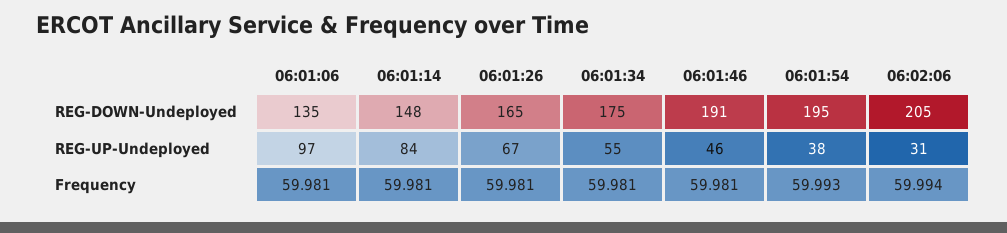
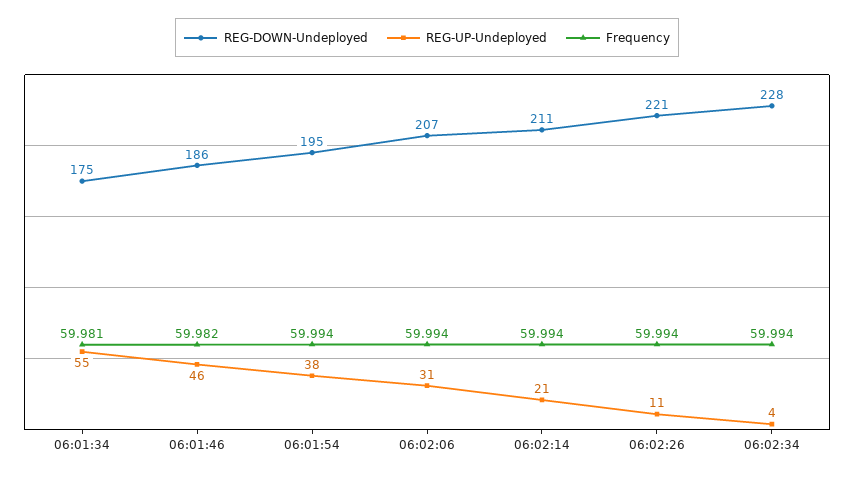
REG-DOWN-Undeployed, 06:01:06: 135 -> none
REG-DOWN-Undeployed, 06:01:14: 148 -> none
REG-DOWN-Undeployed, 06:01:26: 165 -> none
REG-DOWN-Undeployed, 06:01:46: 191 -> 186
REG-DOWN-Undeployed, 06:02:06: 205 -> 207
REG-UP-Undeployed, 06:01:06: 97 -> none
REG-UP-Undeployed, 06:01:14: 84 -> none
REG-UP-Undeployed, 06:01:26: 67 -> none
Frequency, 06:01:06: 59.981 -> none
Frequency, 06:01:14: 59.981 -> none
Frequency, 06:01:26: 59.981 -> none
Frequency, 06:01:46: 59.981 -> 59.982
Frequency, 06:01:54: 59.993 -> 59.994
REG-DOWN-Undeployed, 06:02:14: none -> 211
REG-UP-Undeployed, 06:02:14: none -> 21
Frequency, 06:02:14: none -> 59.994
REG-DOWN-Undeployed, 06:02:26: none -> 221
REG-UP-Undeployed, 06:02:26: none -> 11
Frequency, 06:02:26: none -> 59.994
REG-DOWN-Undeployed, 06:02:34: none -> 228
REG-UP-Undeployed, 06:02:34: none -> 4
Frequency, 06:02:34: none -> 59.994

